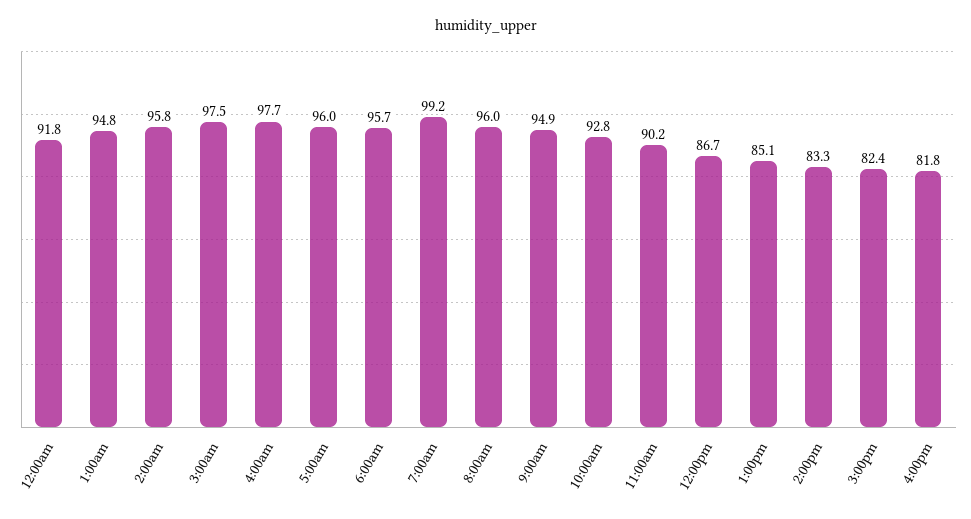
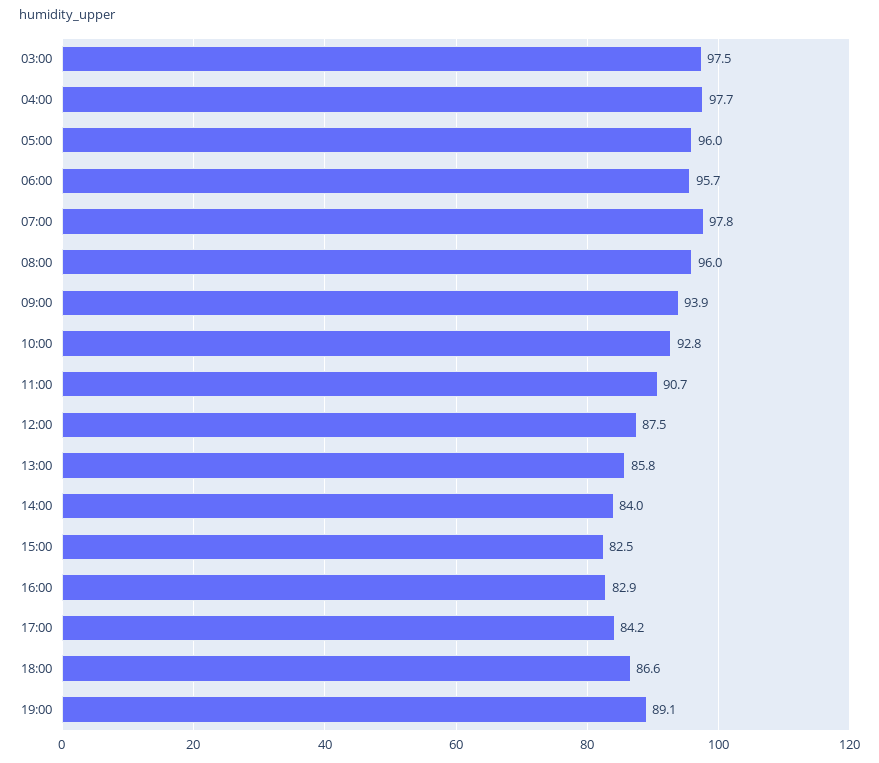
12:00am: 91.8 -> none
1:00am: 94.8 -> none
2:00am: 95.8 -> none
7:00am: 99.2 -> 97.8
9:00am: 94.9 -> 93.9
11:00am: 90.2 -> 90.7
12:00pm: 86.7 -> 87.5
1:00pm: 85.1 -> 85.8
2:00pm: 83.3 -> 84
3:00pm: 82.4 -> 82.5
4:00pm: 81.8 -> 82.9
17:00: none -> 84.2
18:00: none -> 86.6
19:00: none -> 89.1

